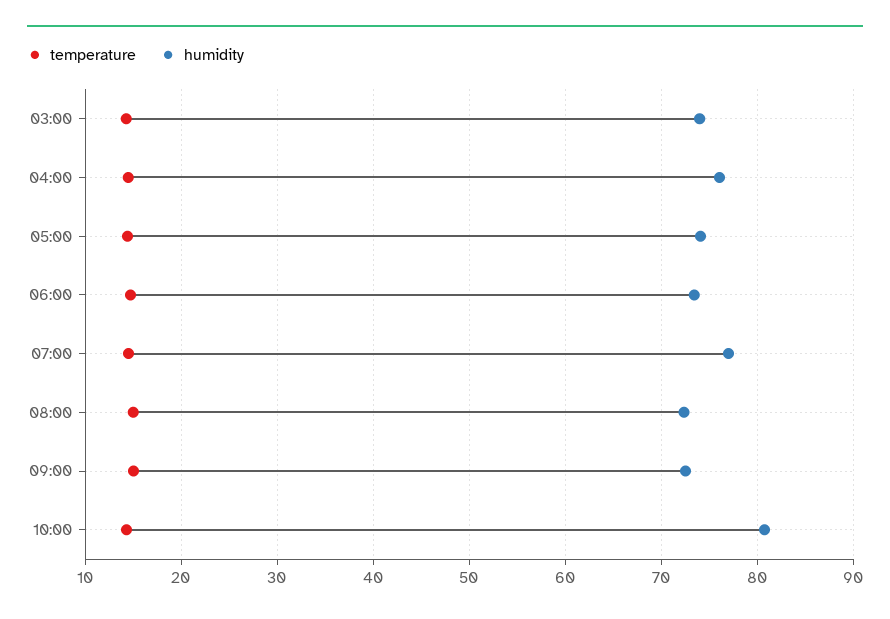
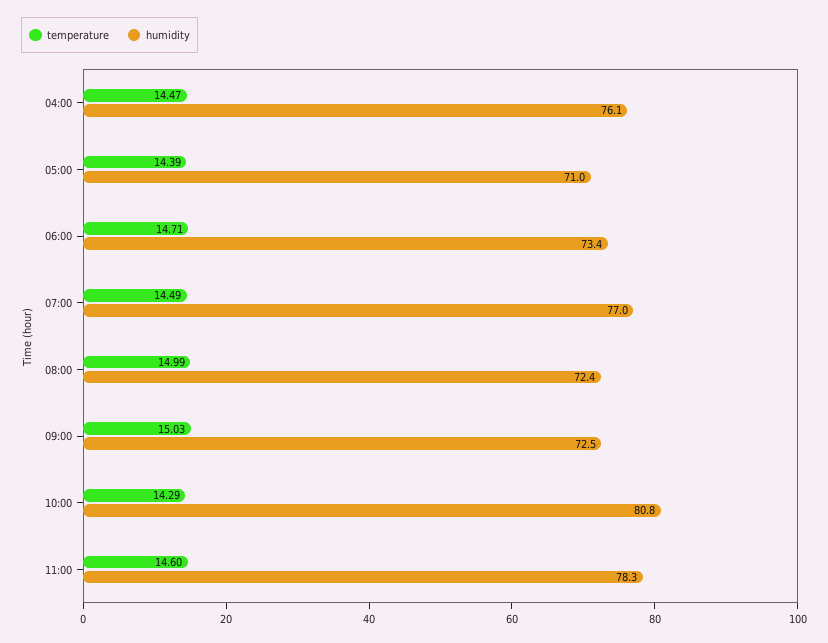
temperature, 03:00: 14 -> none
humidity, 03:00: 74 -> none
humidity, 05:00: 74 -> 71
temperature, 11:00: none -> 14.6
humidity, 11:00: none -> 78.3

